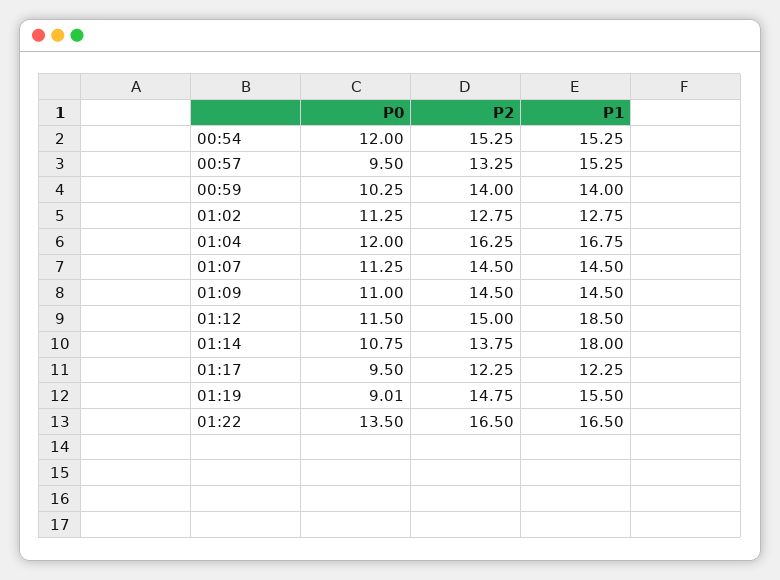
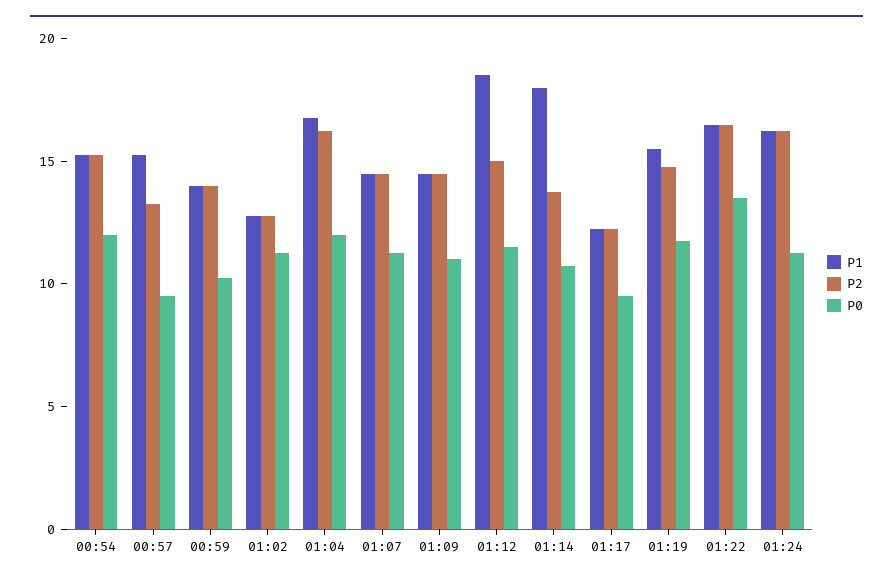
P0, 01:19: 9.01 -> 12
P1, 01:24: none -> 16
P2, 01:24: none -> 16
P0, 01:24: none -> 11

